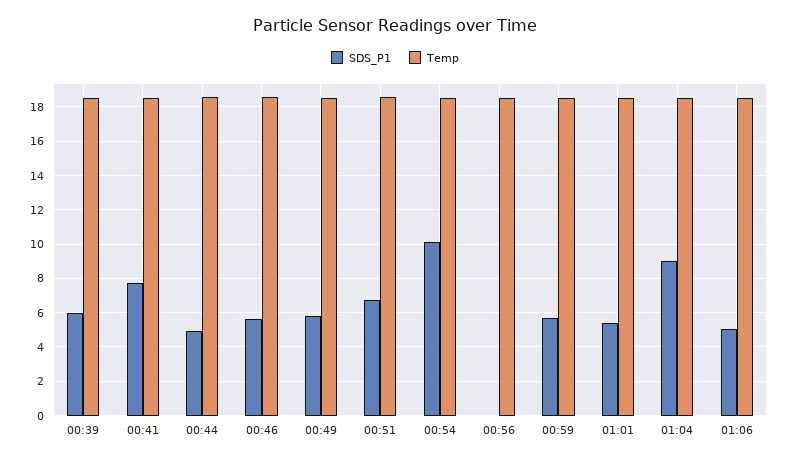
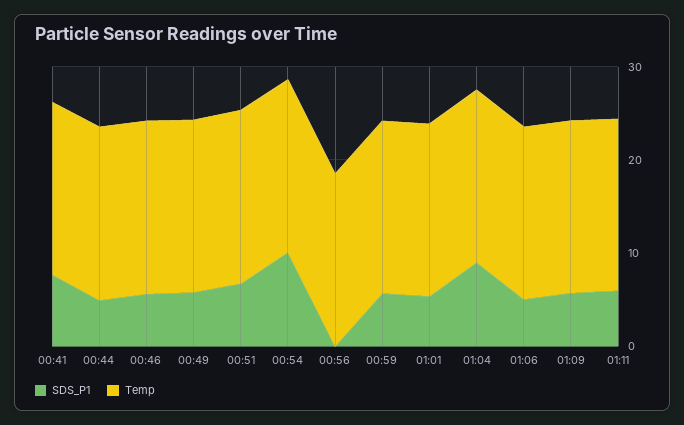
SDS_P1, 00:39: 6 -> none
Temp, 00:39: 18.5 -> none
SDS_P1, 01:09: none -> 6
Temp, 01:09: none -> 18
SDS_P1, 01:11: none -> 6
Temp, 01:11: none -> 18

